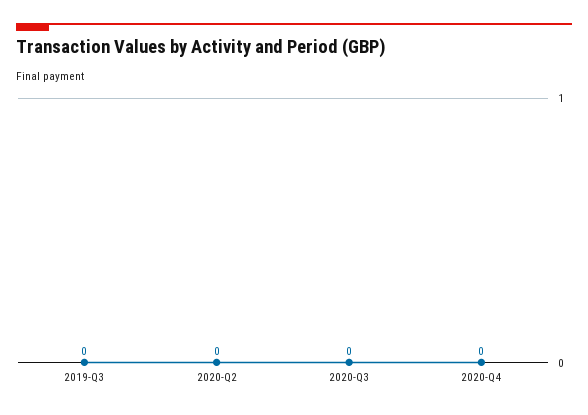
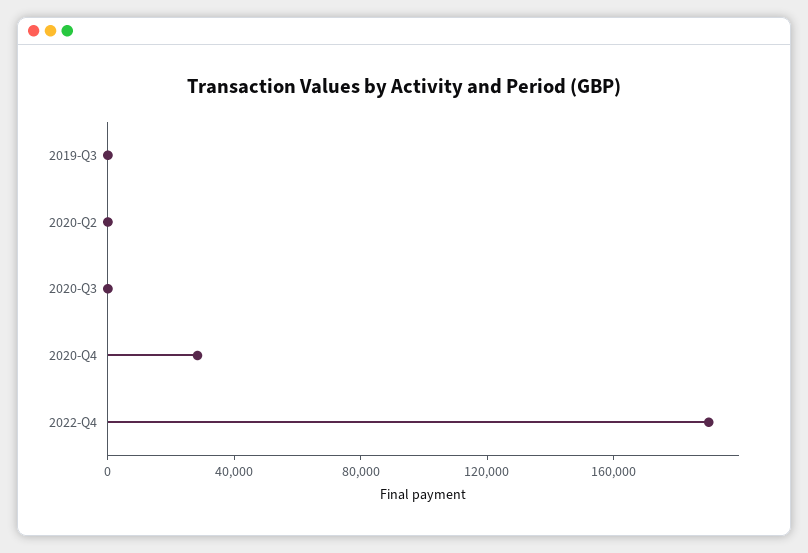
2020-Q4: 0 -> 30000
2022-Q4: none -> 190000

